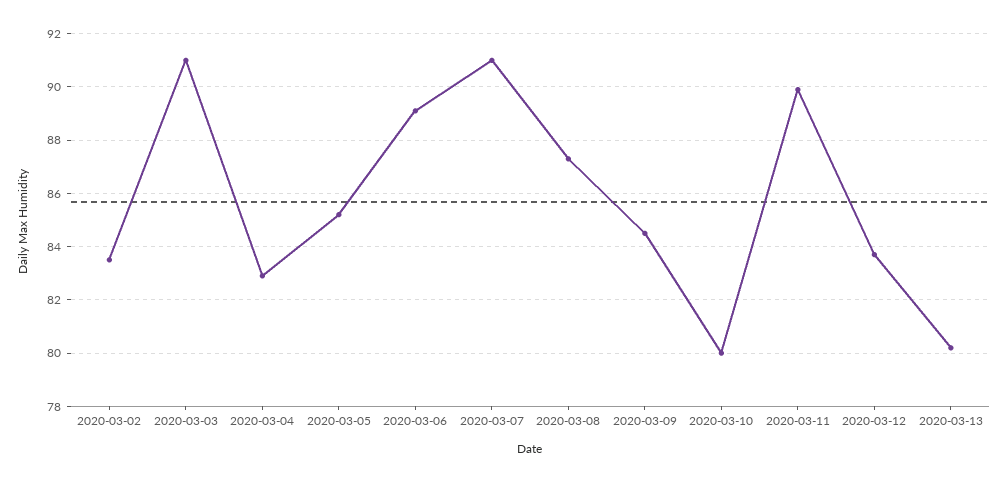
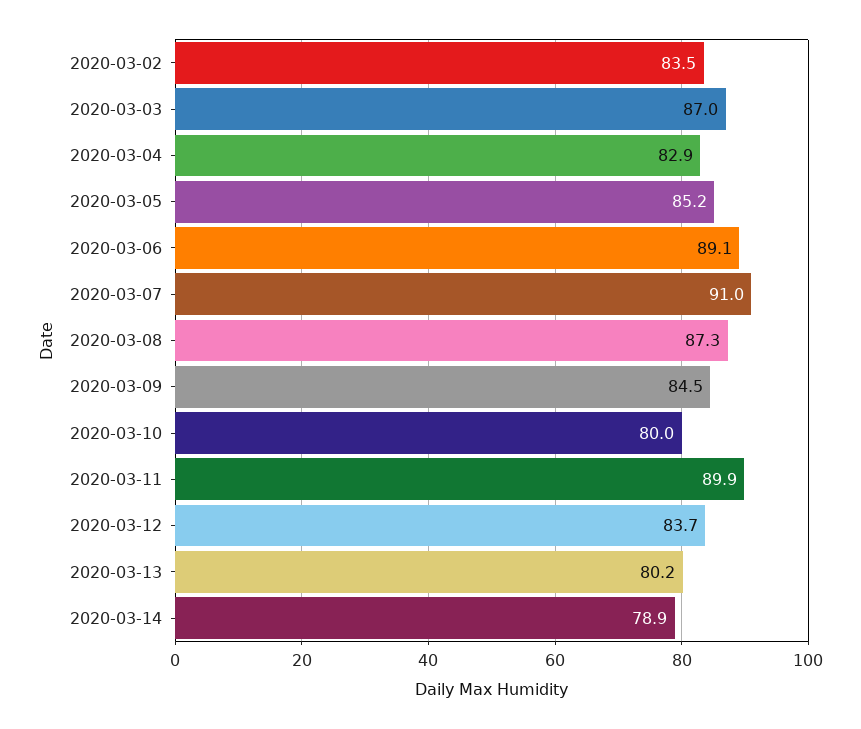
2020-03-03: 91 -> 87
2020-03-14: none -> 78.9

